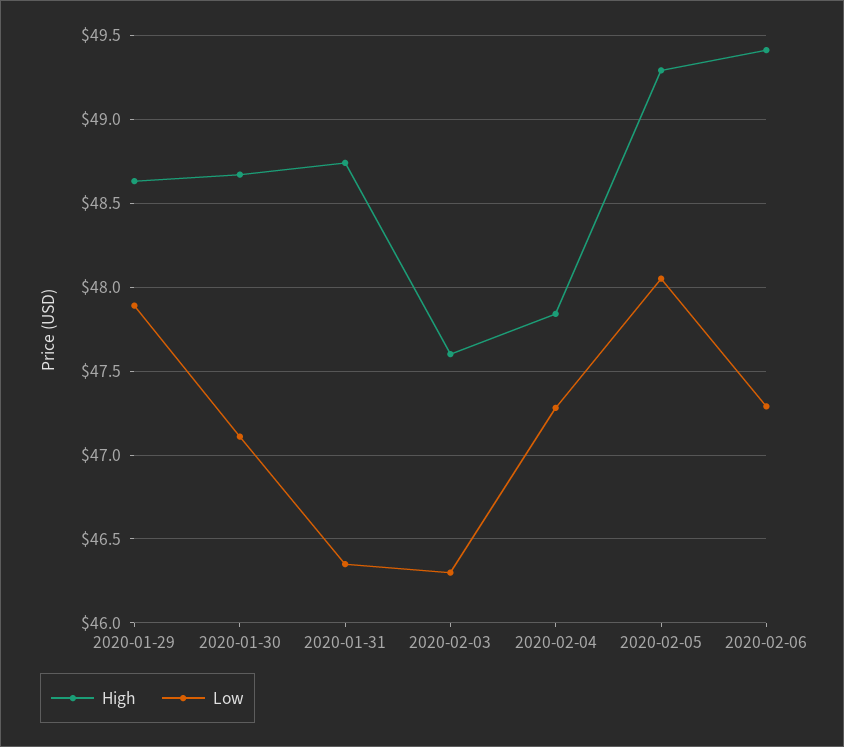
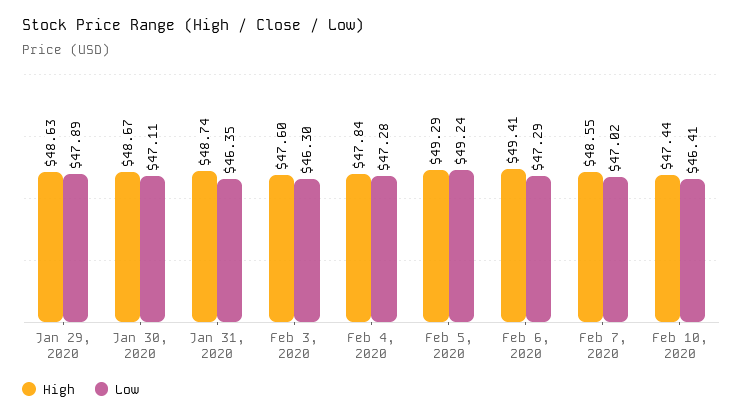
Low, 2020-02-05: 48.05 -> 49.24
High, Feb 7, 2020: none -> 48.55
Low, Feb 7, 2020: none -> 47.02
High, Feb 10, 2020: none -> 47.44
Low, Feb 10, 2020: none -> 46.41

